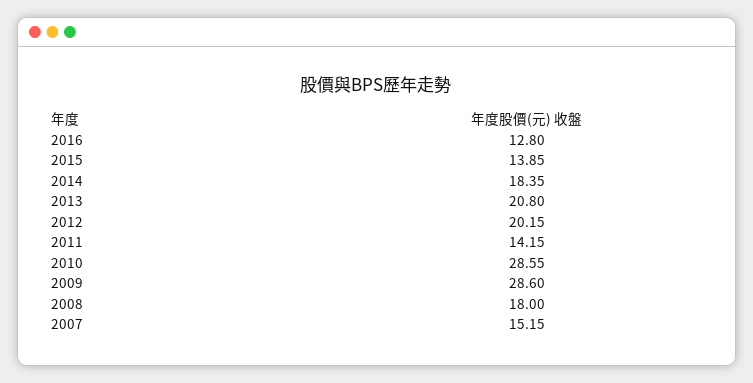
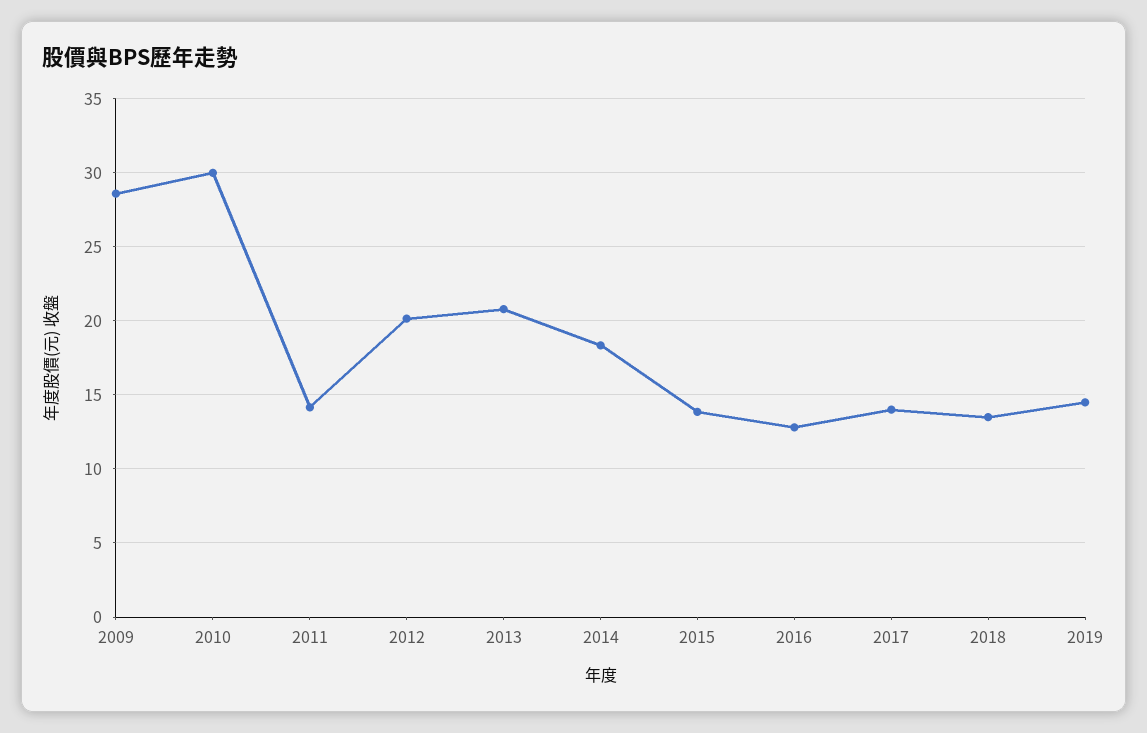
2010: 28.55 -> 30
2008: 18 -> none
2007: 15.15 -> none
2017: none -> 14
2018: none -> 13.5
2019: none -> 14.5

